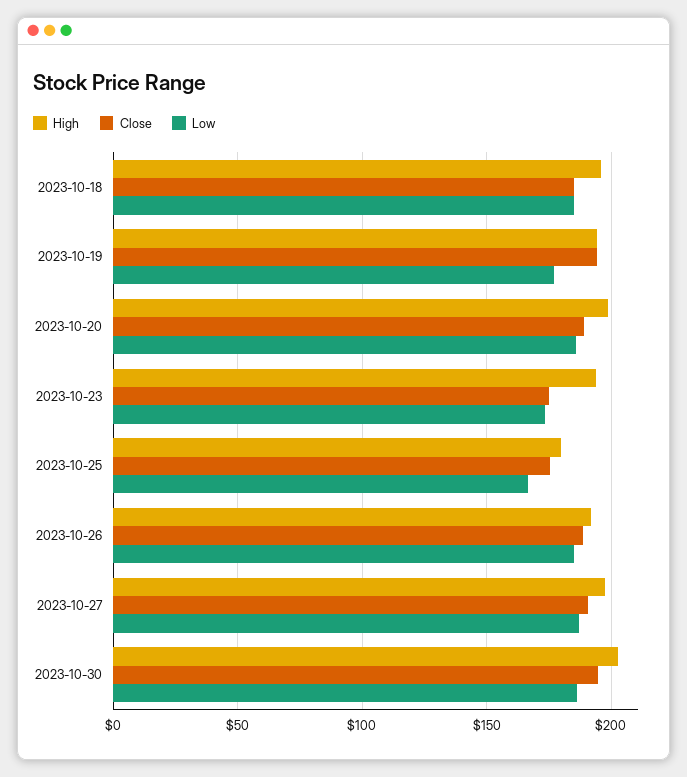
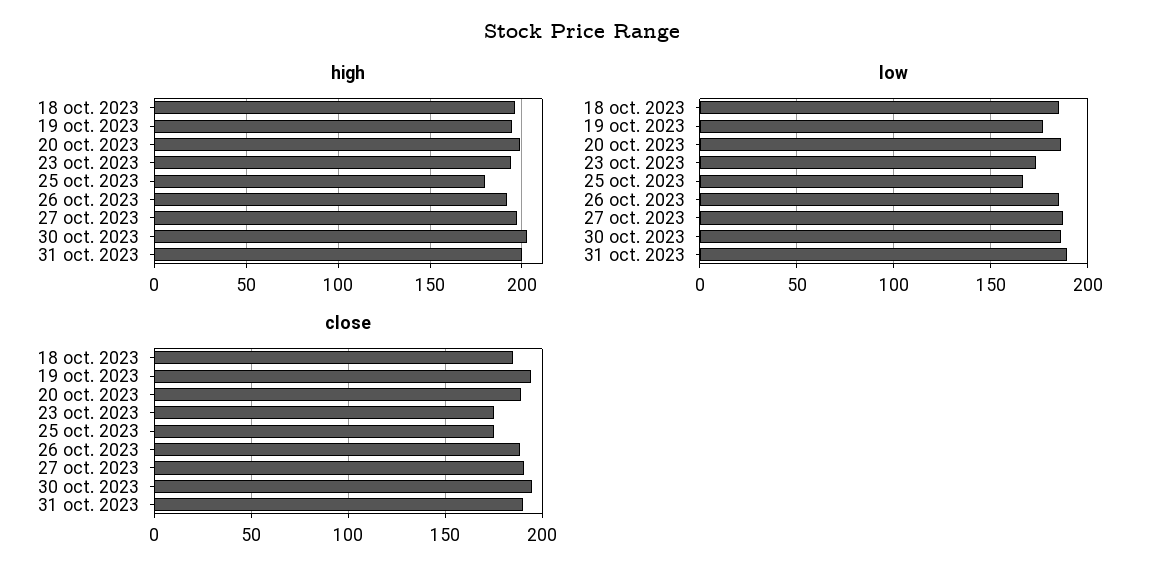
High, 31 oct. 2023: none -> 200
Low, 31 oct. 2023: none -> 190
Close, 31 oct. 2023: none -> 190

